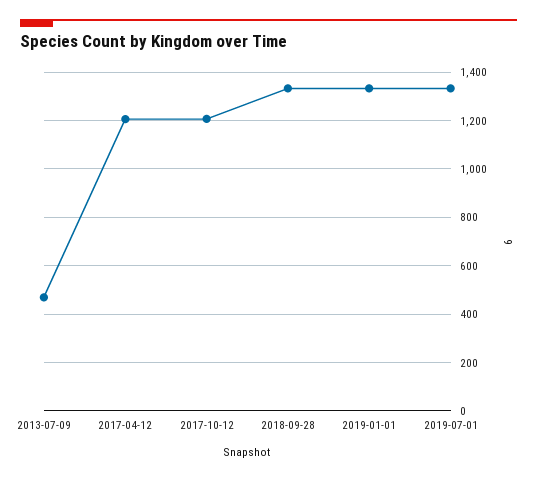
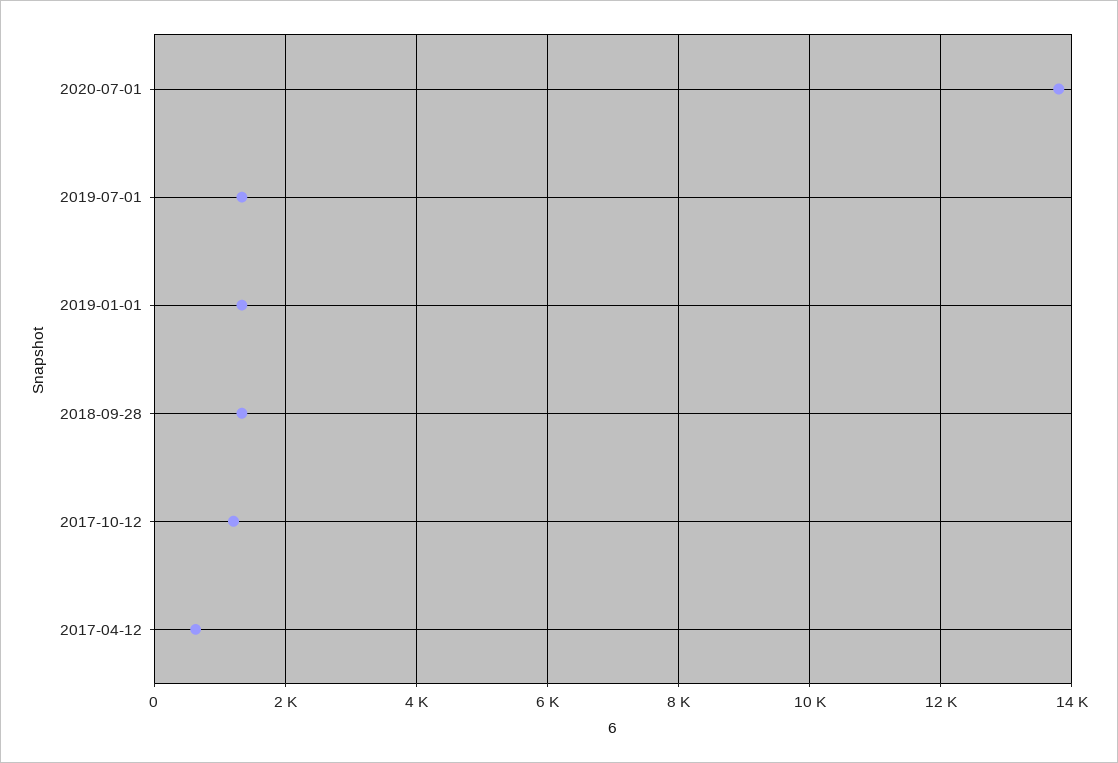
2013-07-09: 475 -> none
2017-04-12: 1200 -> 600
2020-07-01: none -> 13800

